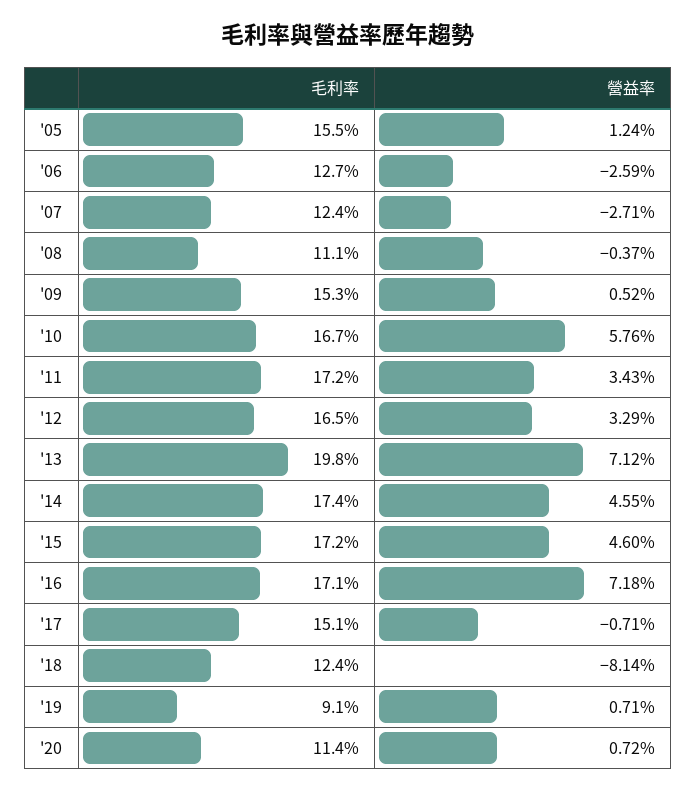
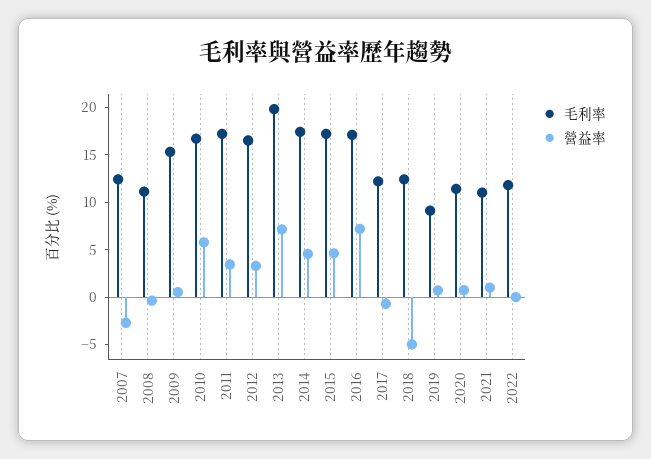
毛利率, '05: 15.5 -> none
營益率, '05: 1.24 -> none
毛利率, '06: 12.7 -> none
營益率, '06: -2.59 -> none
毛利率, '17: 15.1 -> 12
營益率, '18: -8.14 -> -5
毛利率, 2021: none -> 11
營益率, 2021: none -> 1
毛利率, 2022: none -> 12
營益率, 2022: none -> 0

